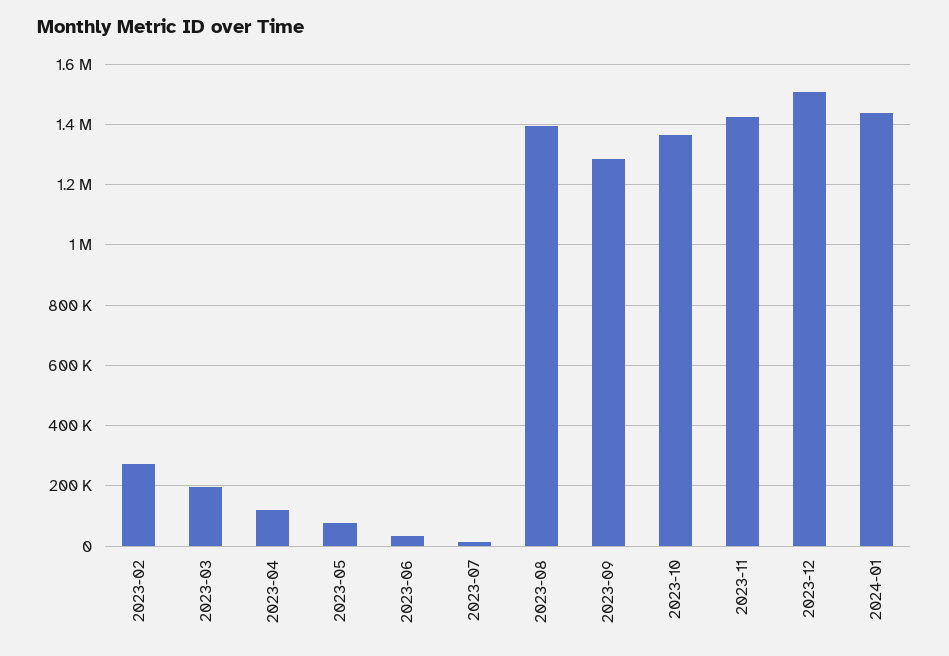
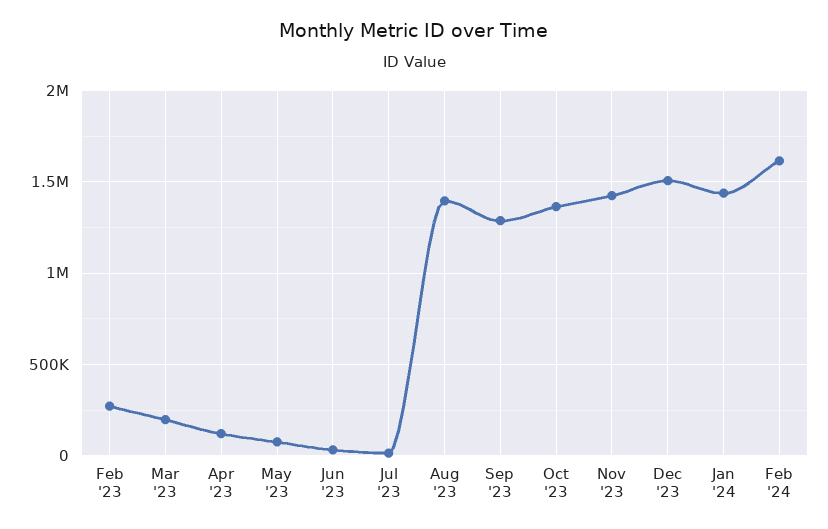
Feb '24: none -> 1600000

